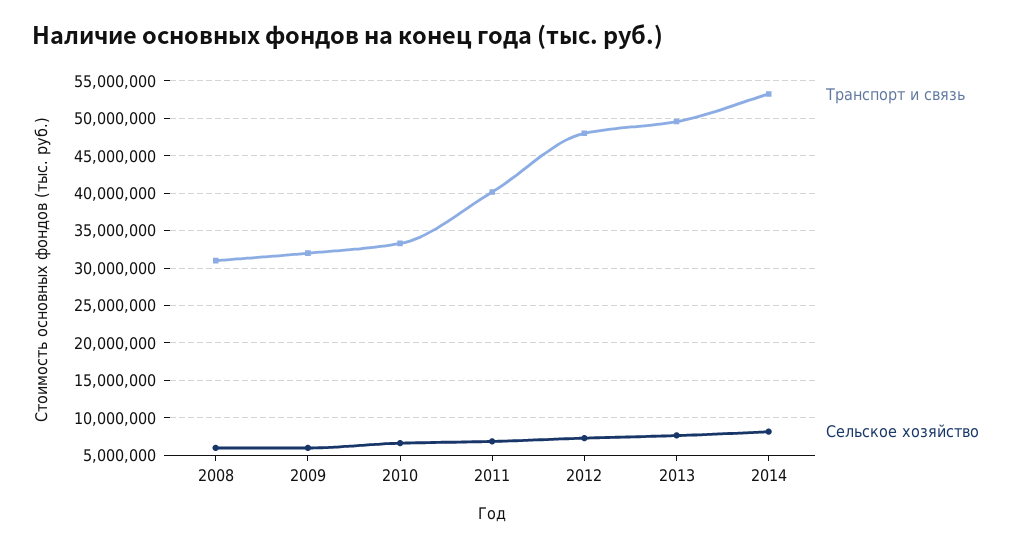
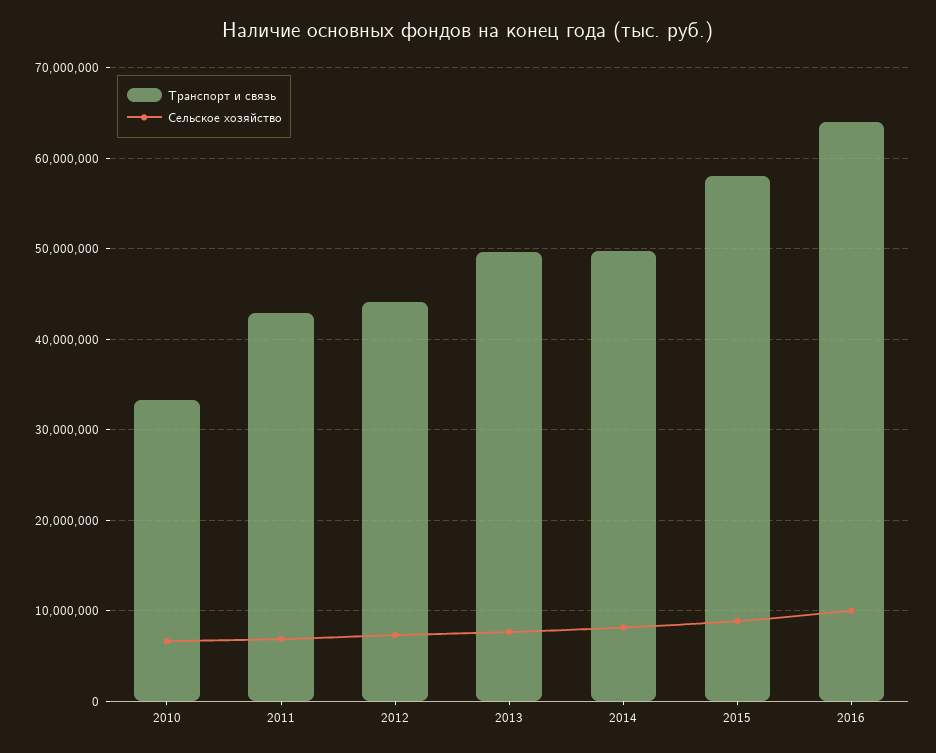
Транспорт и связь, 2008: 31000000 -> none
Сельское хозяйство, 2008: 6000000 -> none
Транспорт и связь, 2009: 32000000 -> none
Сельское хозяйство, 2009: 6000000 -> none
Транспорт и связь, 2011: 40000000 -> 43000000
Транспорт и связь, 2012: 48000000 -> 44000000
Транспорт и связь, 2014: 53000000 -> 50000000
Транспорт и связь, 2015: none -> 58000000
Сельское хозяйство, 2015: none -> 9000000
Транспорт и связь, 2016: none -> 64000000
Сельское хозяйство, 2016: none -> 10000000

